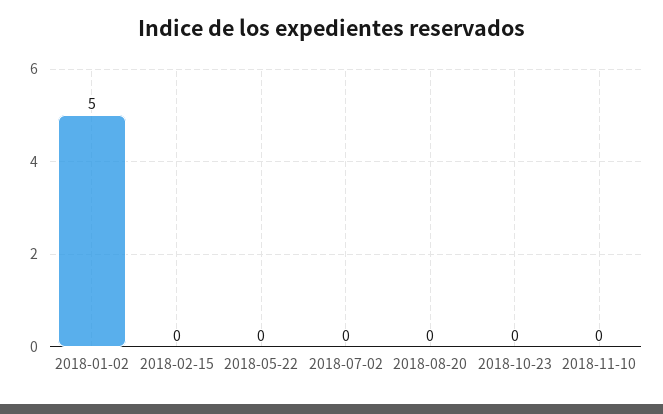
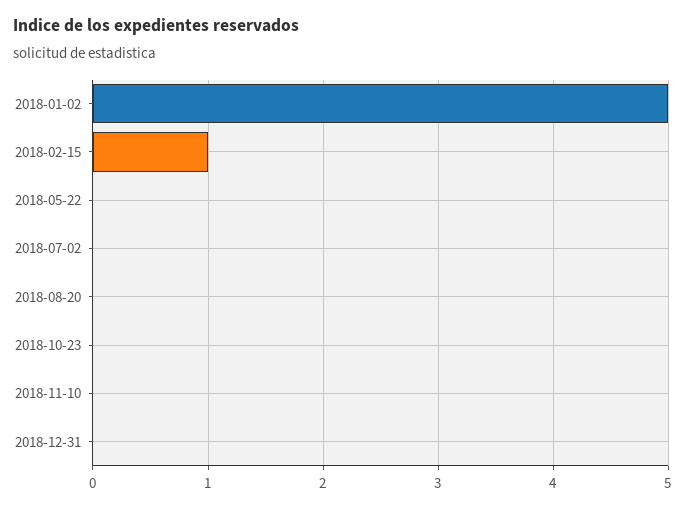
2018-02-15: 0 -> 1
2018-12-31: none -> 0

